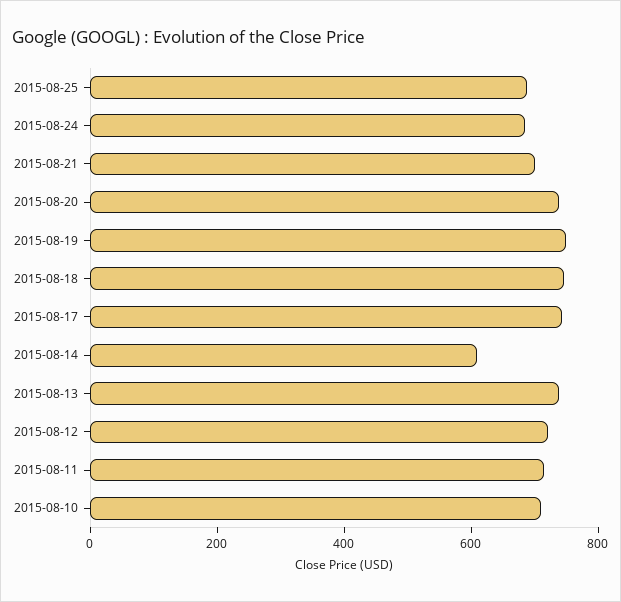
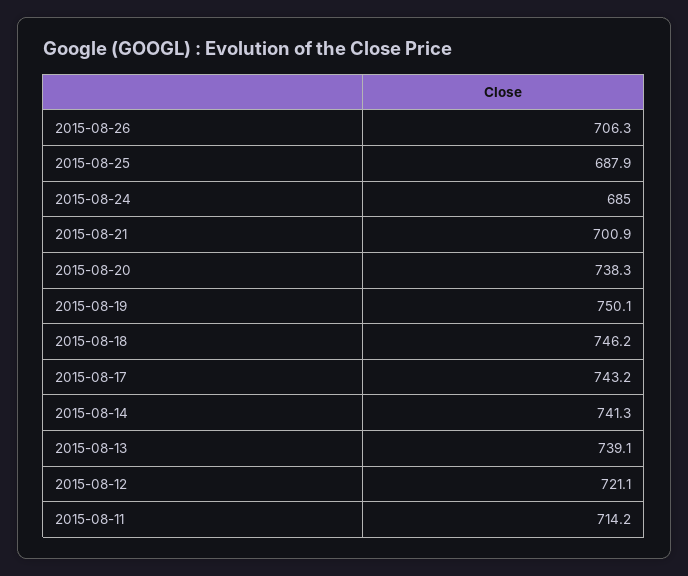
2015-08-14: 600 -> 741.3
2015-08-10: 700 -> none
2015-08-26: none -> 706.3

